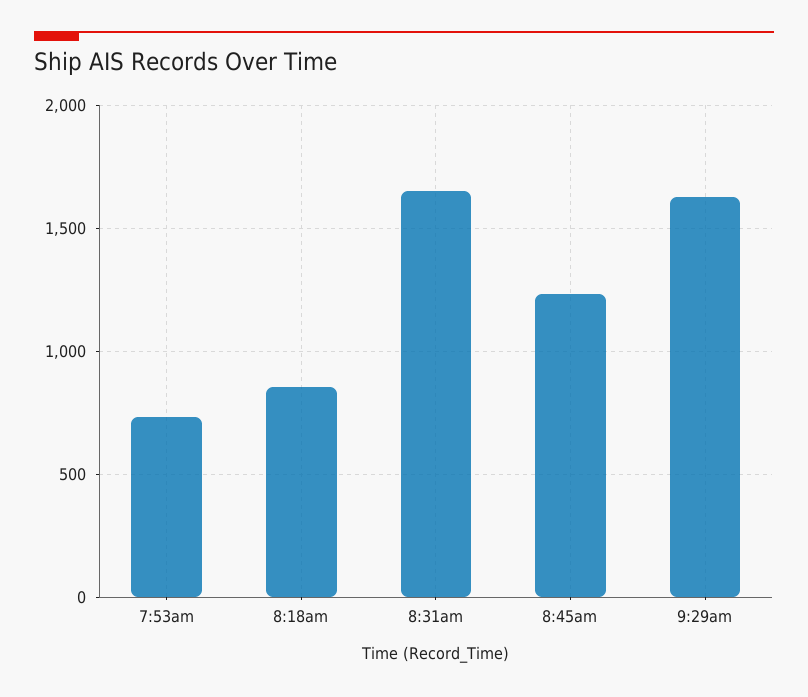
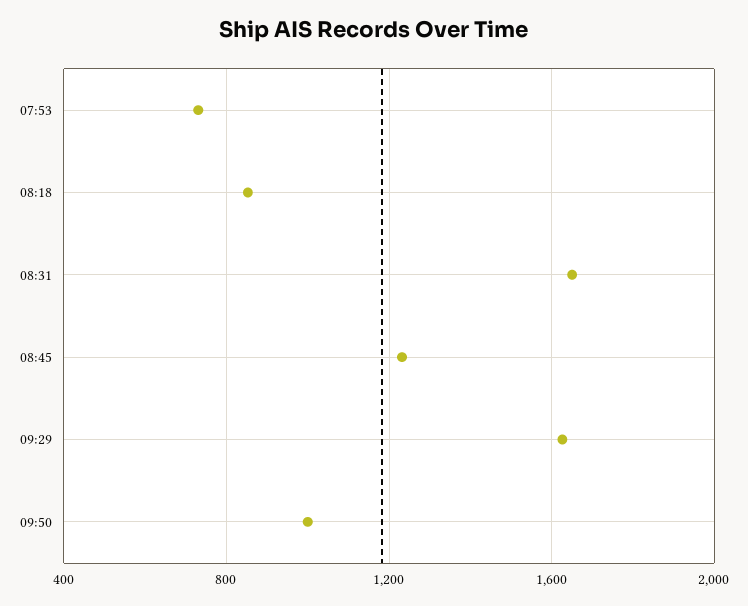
09:50: none -> 1000

